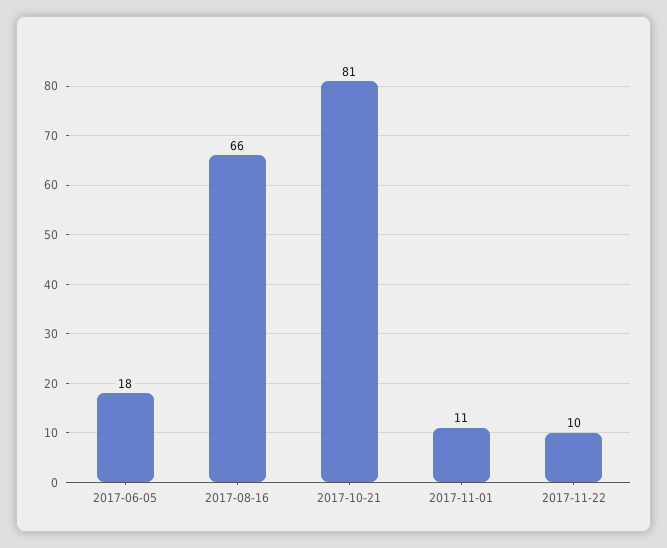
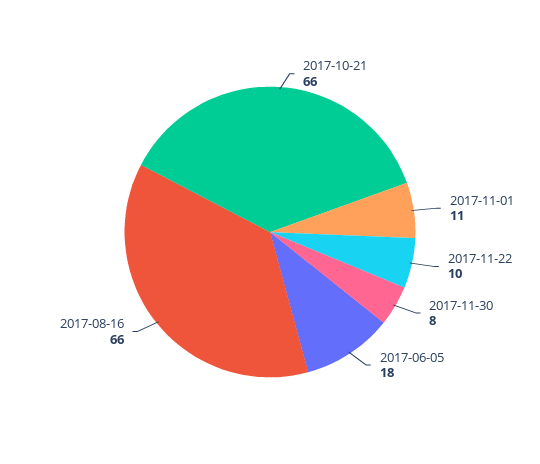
2017-10-21: 81 -> 66
2017-11-30: none -> 8

